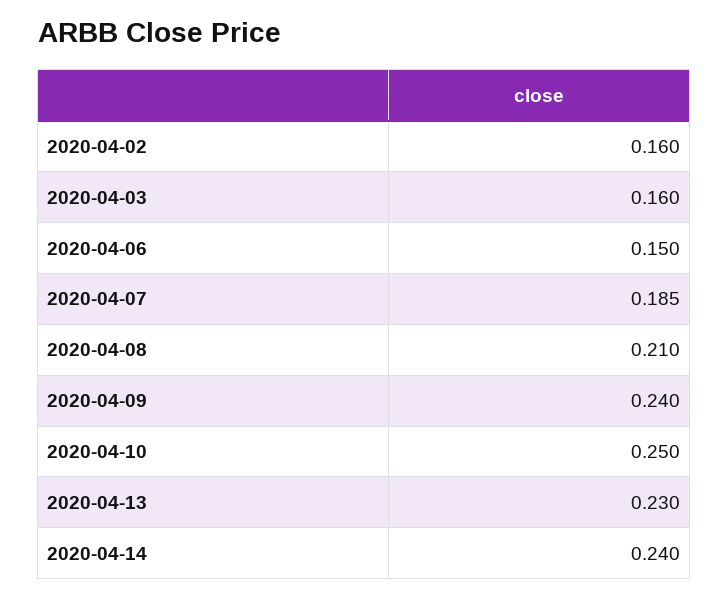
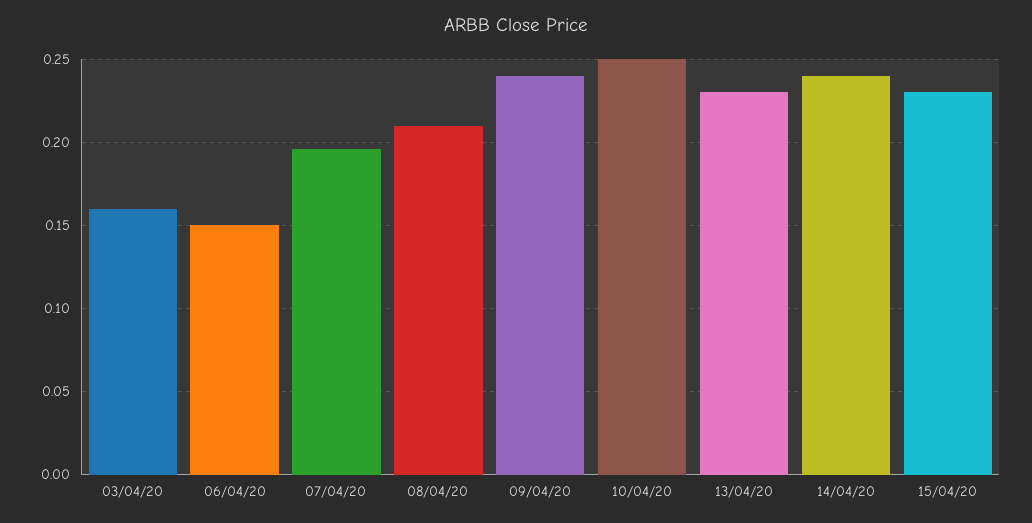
2020-04-02: 0.16 -> none
2020-04-07: 0.185 -> 0.195
15/04/20: none -> 0.23

